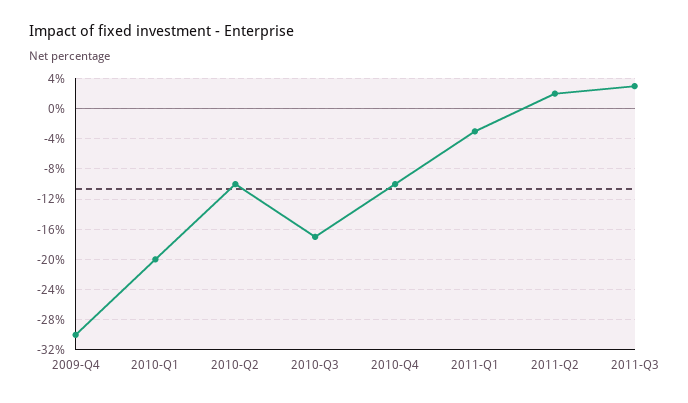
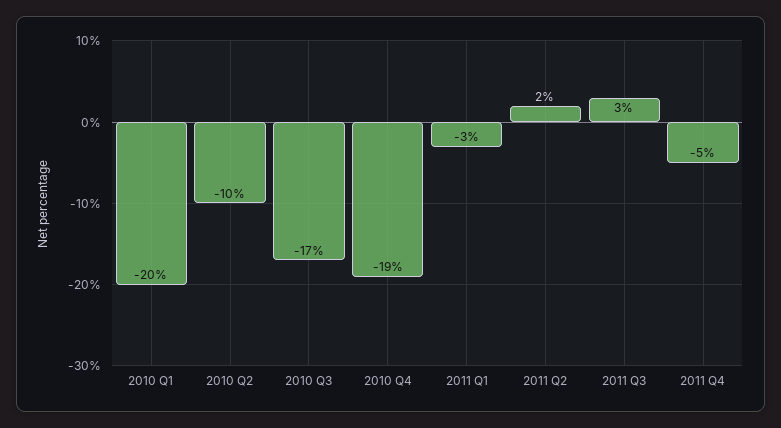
2009-Q4: -30 -> none
2010-Q4: -10 -> -19
2011 Q4: none -> -5

